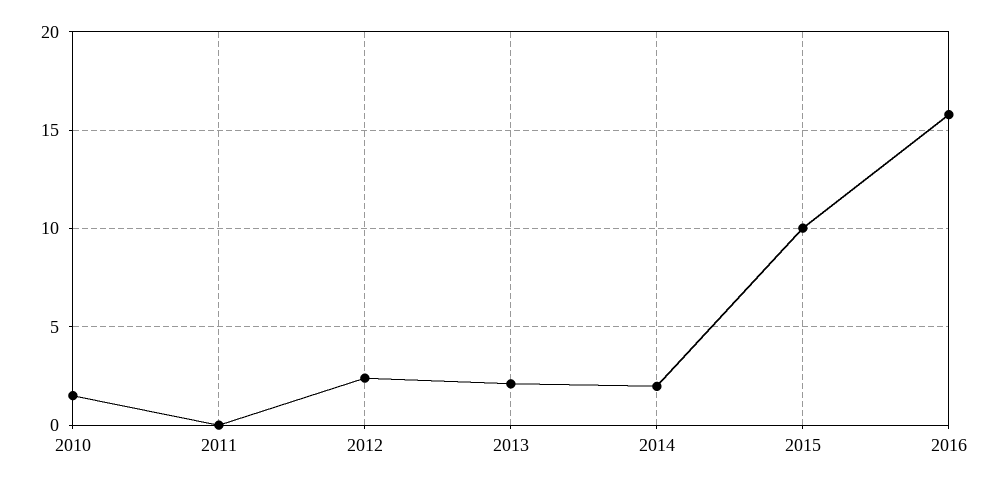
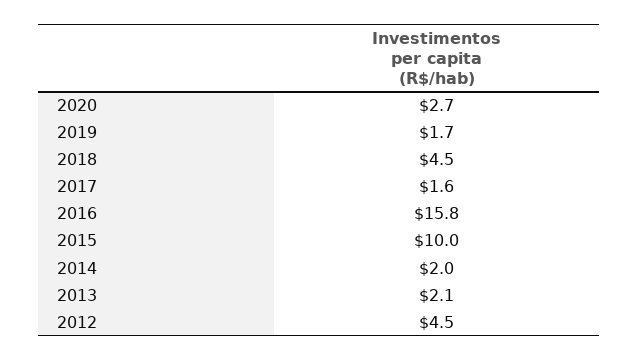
2010: 1.5 -> none
2011: 0 -> none
2012: 2.5 -> 4.5
2020: none -> 2.7
2019: none -> 1.7
2018: none -> 4.5
2017: none -> 1.6

